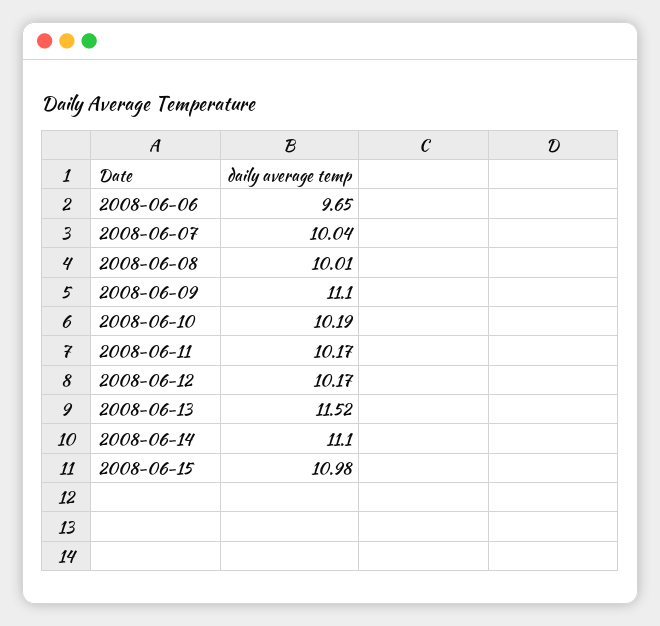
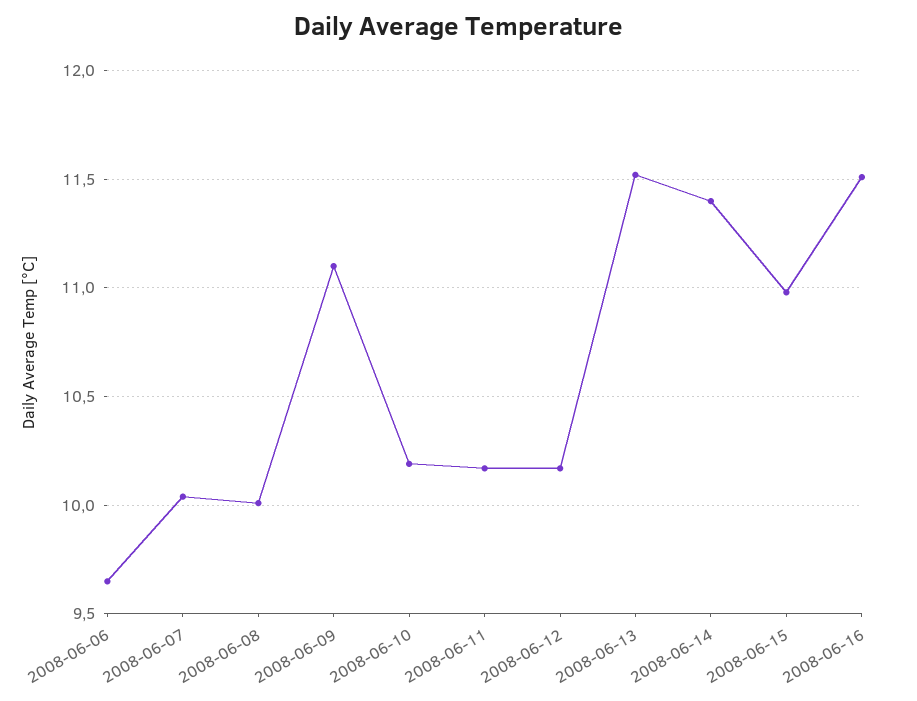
2008-06-14: 11.1 -> 11.4
2008-06-16: none -> 11.5

